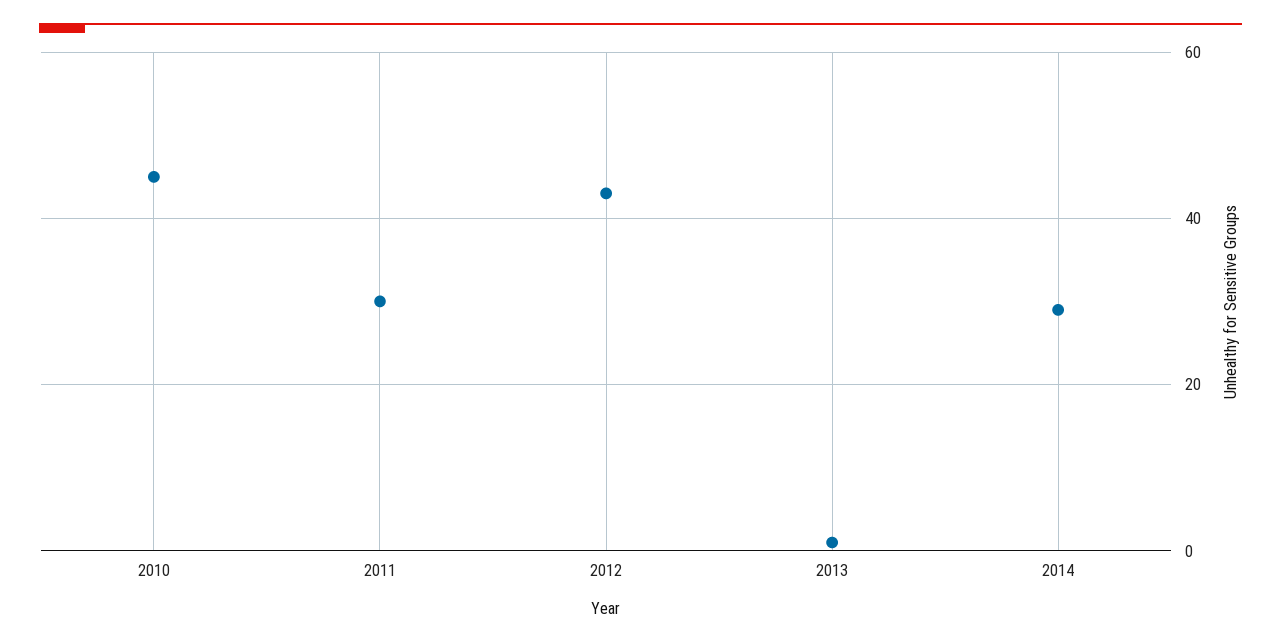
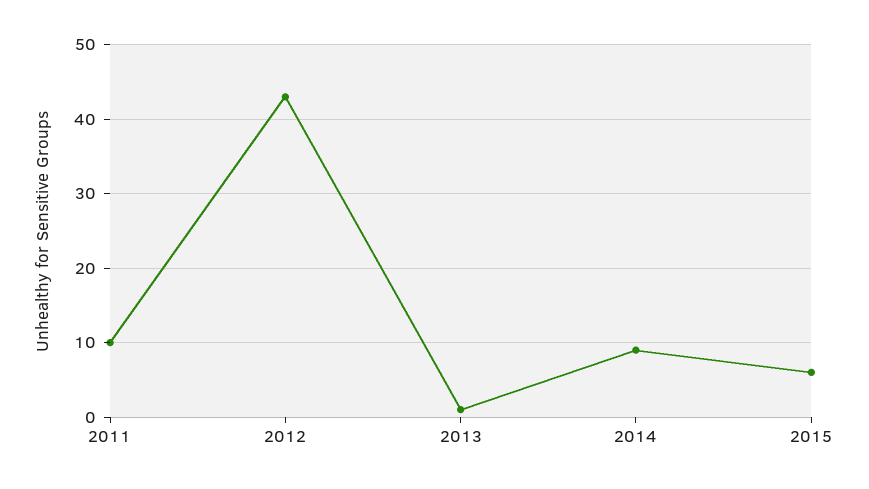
2010: 45 -> none
2011: 30 -> 10
2014: 30 -> 9
2015: none -> 6

